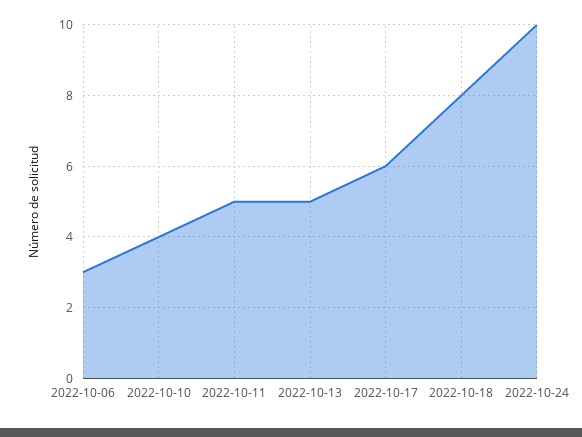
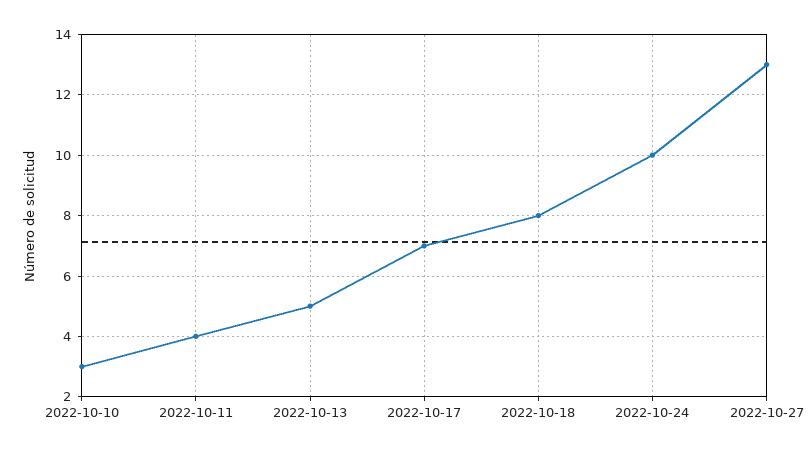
2022-10-06: 3 -> none
2022-10-10: 4 -> 3
2022-10-11: 5 -> 4
2022-10-17: 6 -> 7
2022-10-27: none -> 13

